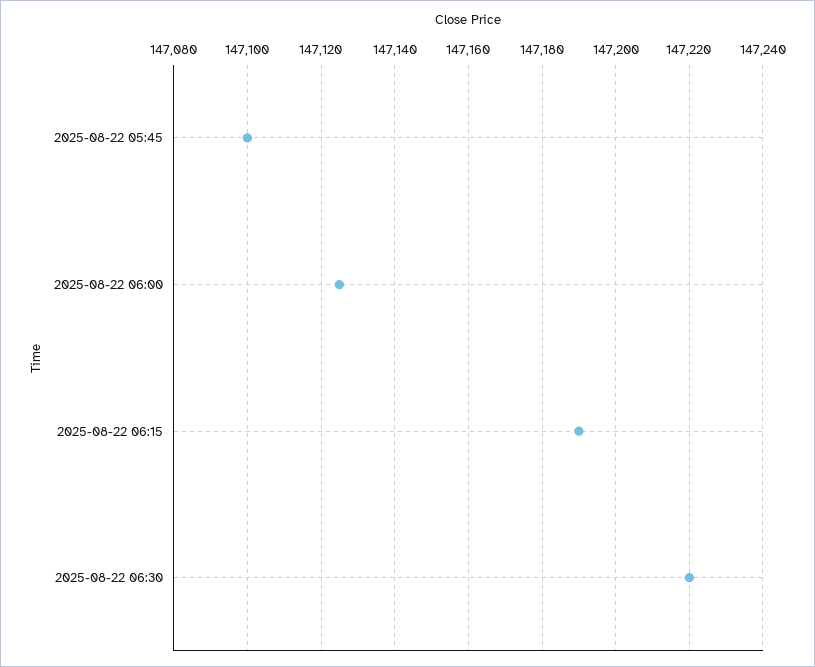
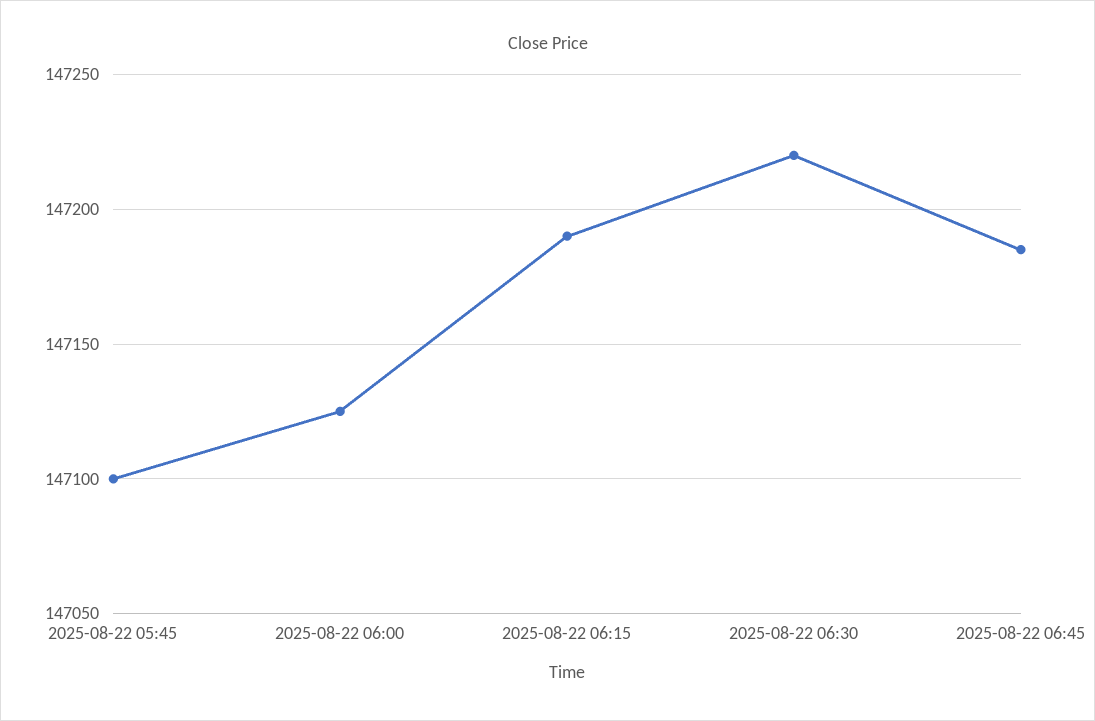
2025-08-22 06:45: none -> 147185

